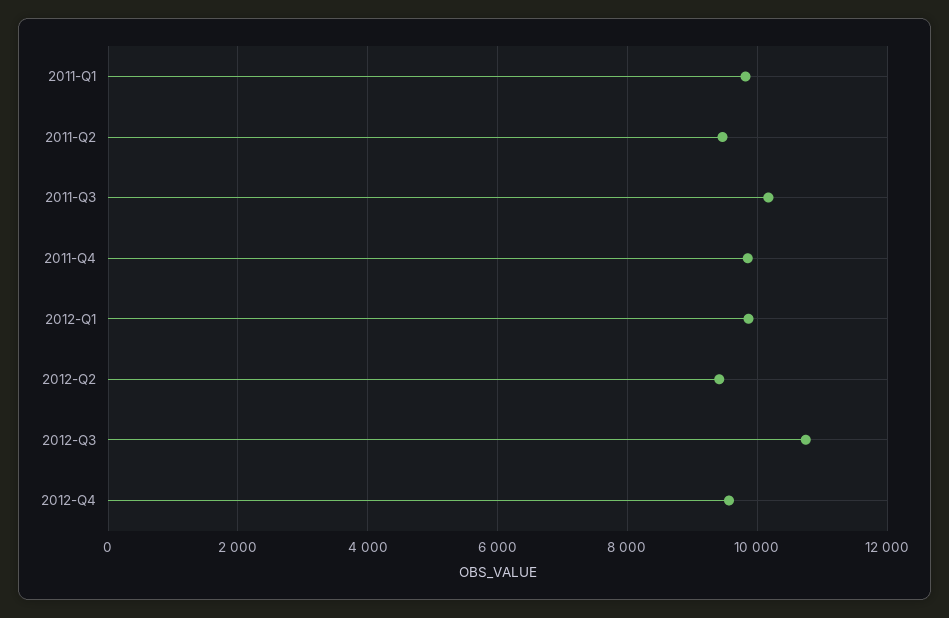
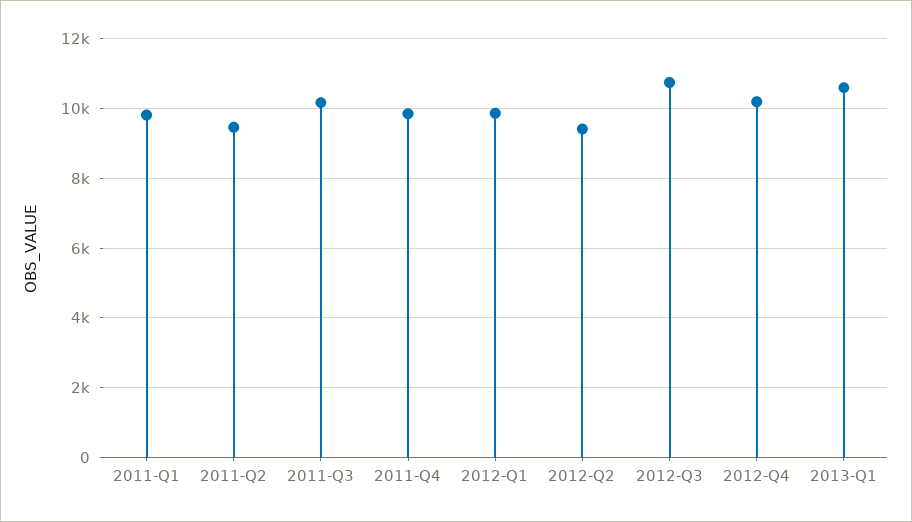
2012-Q4: 9600 -> 10200
2013-Q1: none -> 10600

